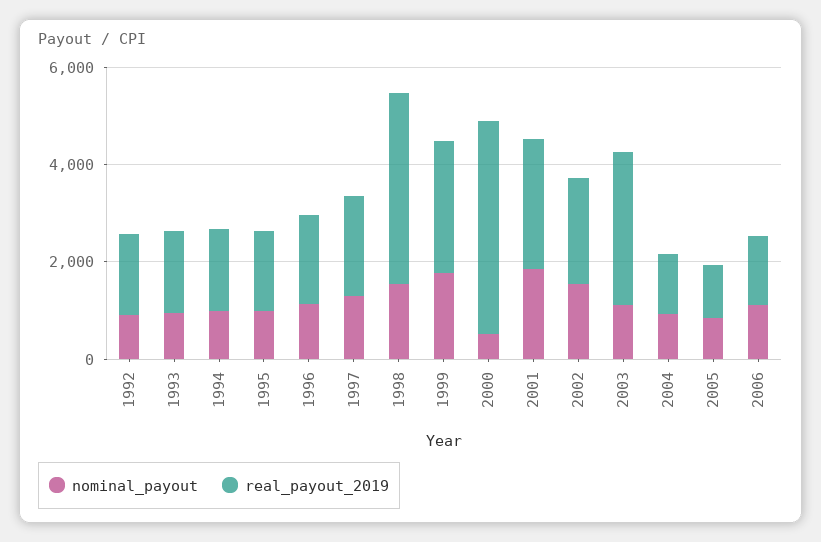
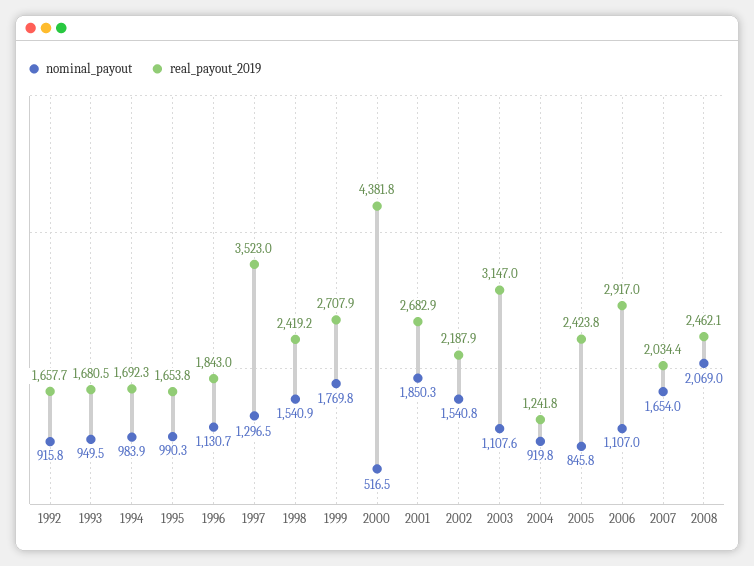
real_payout_2019, 1997: 2000 -> 3523
real_payout_2019, 1998: 4000 -> 2419.2
real_payout_2019, 2005: 1000 -> 2423.8
real_payout_2019, 2006: 1500 -> 2917
nominal_payout, 2007: none -> 1654
real_payout_2019, 2007: none -> 2034.4
nominal_payout, 2008: none -> 2069
real_payout_2019, 2008: none -> 2462.1

